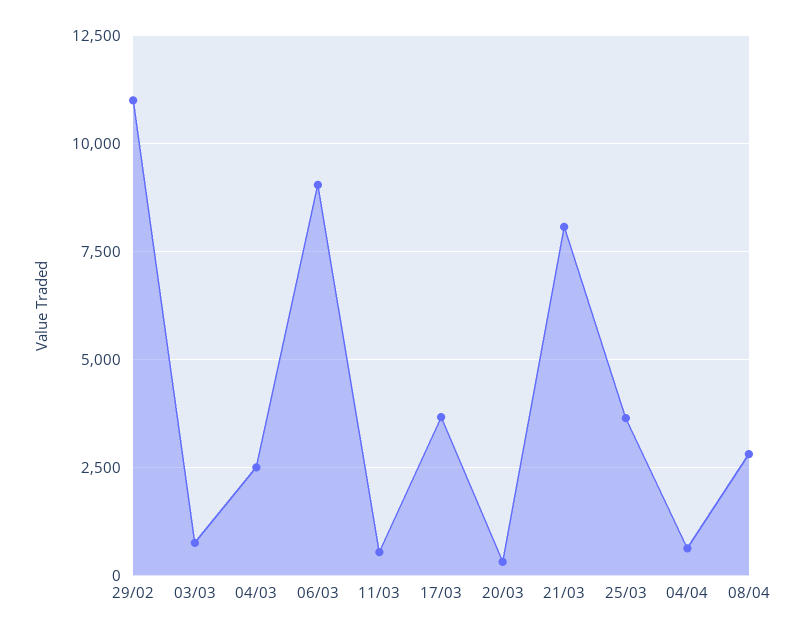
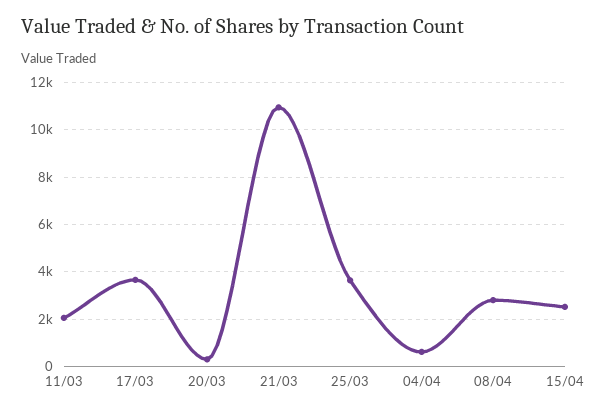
29/02: 11000 -> none
03/03: 750 -> none
04/03: 2500 -> none
06/03: 9000 -> none
11/03: 500 -> 2000
21/03: 8000 -> 11000
15/04: none -> 2500

